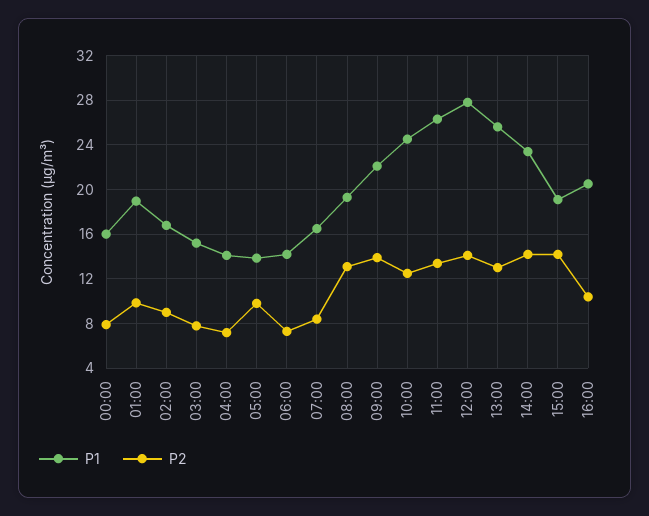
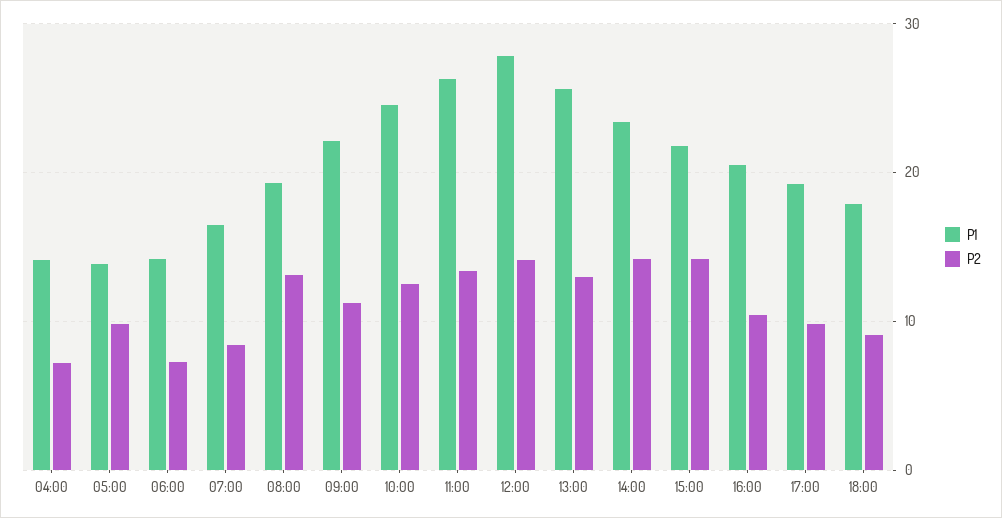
P1, 00:00: 16 -> none
P2, 00:00: 8 -> none
P1, 01:00: 19 -> none
P2, 01:00: 10 -> none
P1, 02:00: 17 -> none
P2, 02:00: 9 -> none
P1, 03:00: 15 -> none
P2, 03:00: 8 -> none
P2, 09:00: 14 -> 11
P1, 15:00: 19 -> 22
P1, 17:00: none -> 19
P2, 17:00: none -> 10
P1, 18:00: none -> 18
P2, 18:00: none -> 9

